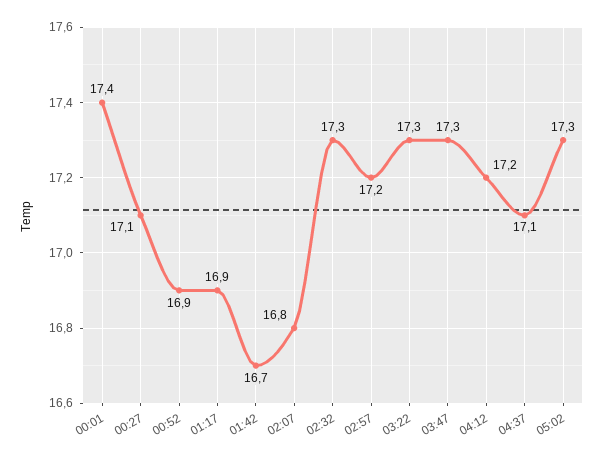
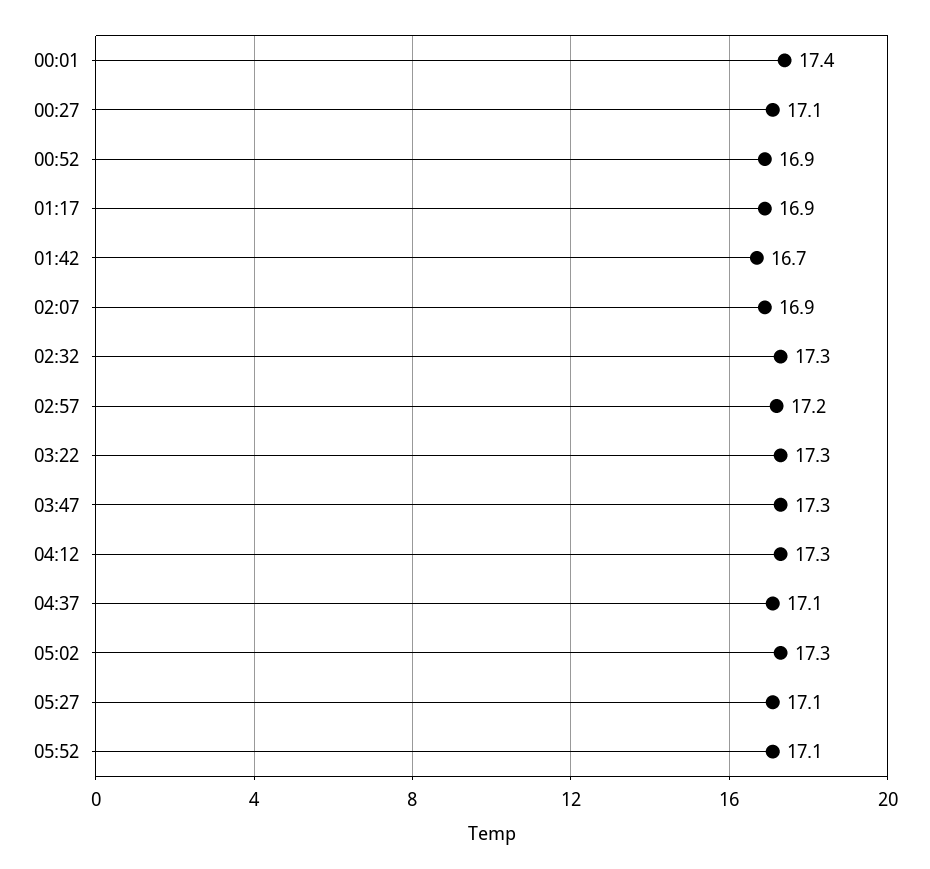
02:07: 16.8 -> 16.9
04:12: 17.2 -> 17.3
05:27: none -> 17.1
05:52: none -> 17.1

